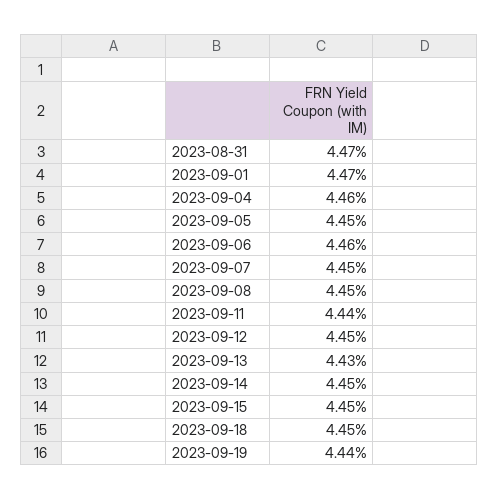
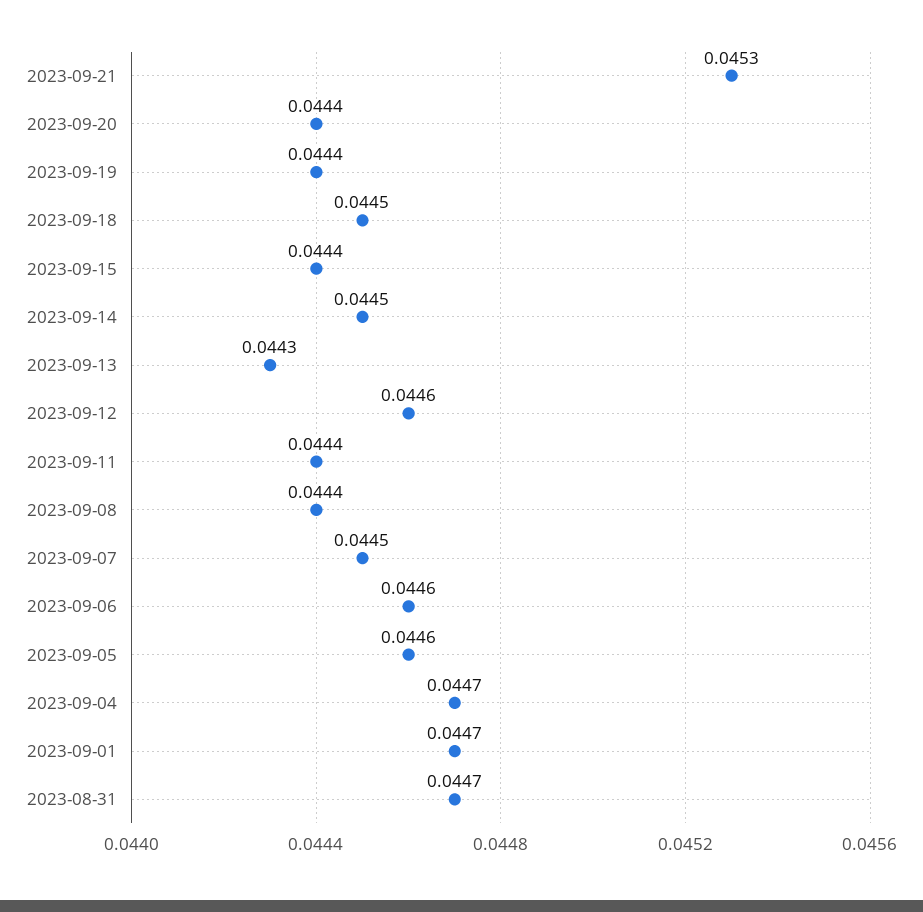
2023-09-04: 0.0446 -> 0.0447
2023-09-05: 0.0445 -> 0.0446
2023-09-08: 0.0445 -> 0.0444
2023-09-12: 0.0445 -> 0.0446
2023-09-15: 0.0445 -> 0.0444
2023-09-21: none -> 0.0453
2023-09-20: none -> 0.0444

